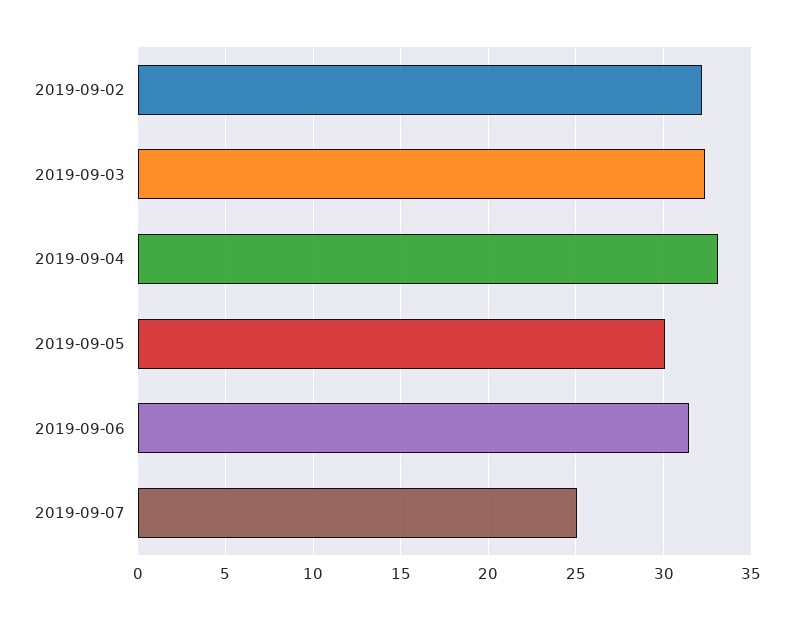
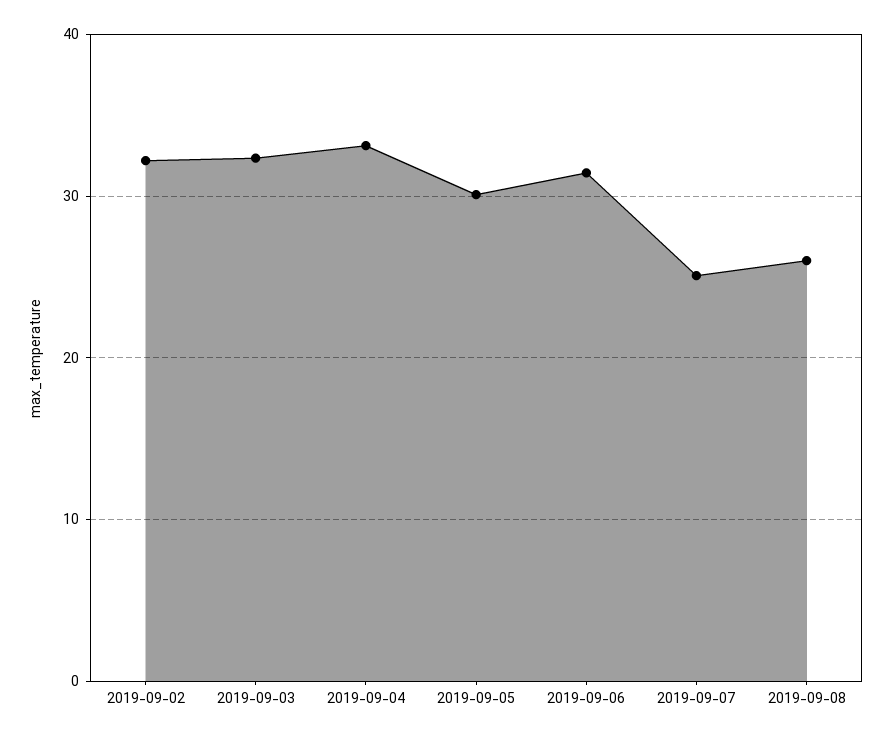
2019-09-08: none -> 26

